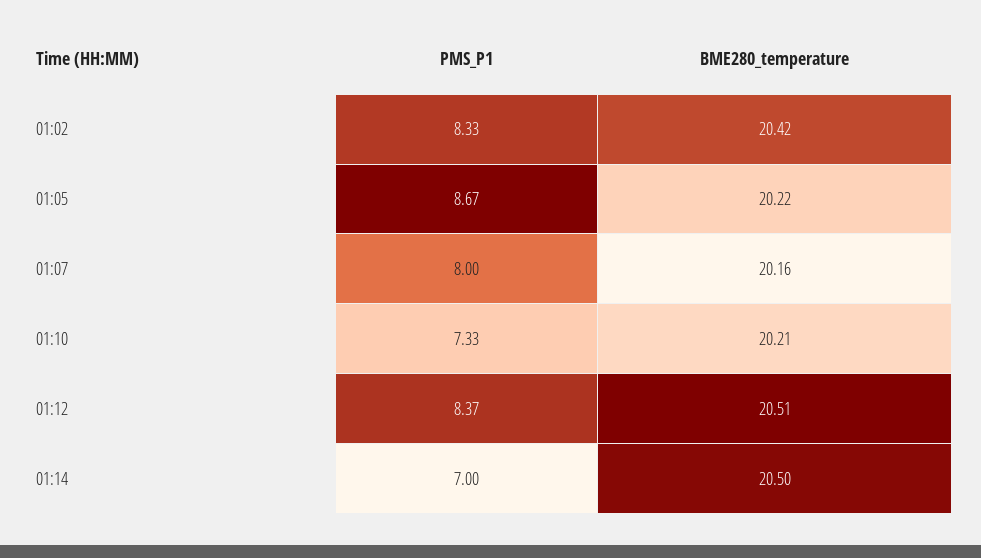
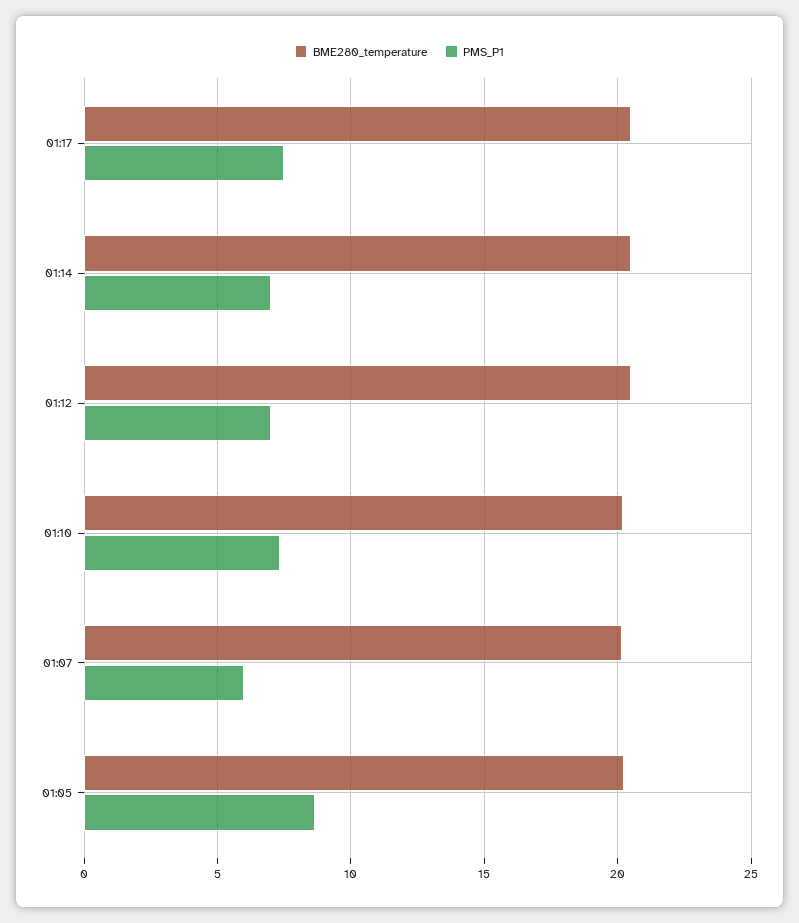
PMS_P1, 01:02: 8.33 -> none
BME280_temperature, 01:02: 20.42 -> none
PMS_P1, 01:07: 8 -> 6
PMS_P1, 01:12: 8.37 -> 7
BME280_temperature, 01:17: none -> 20.5
PMS_P1, 01:17: none -> 7.5

